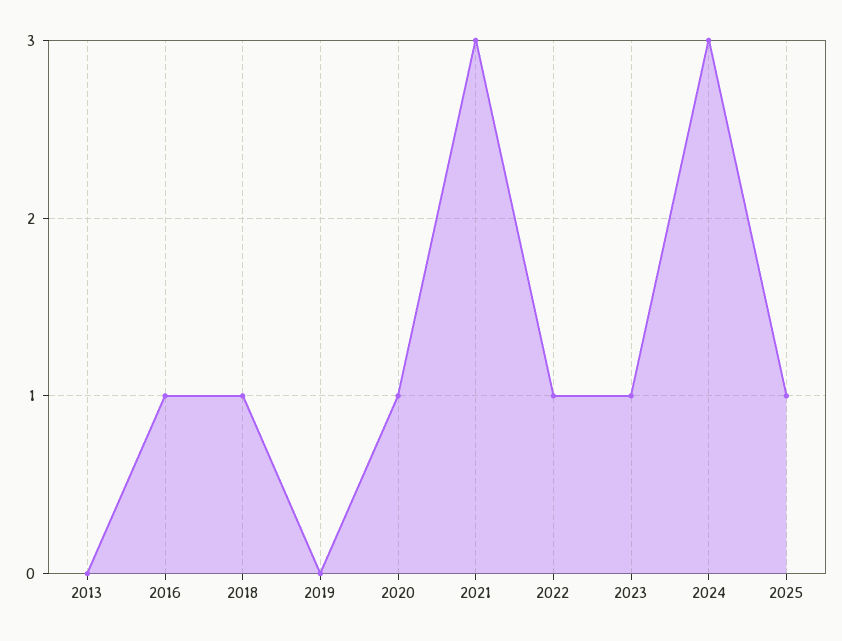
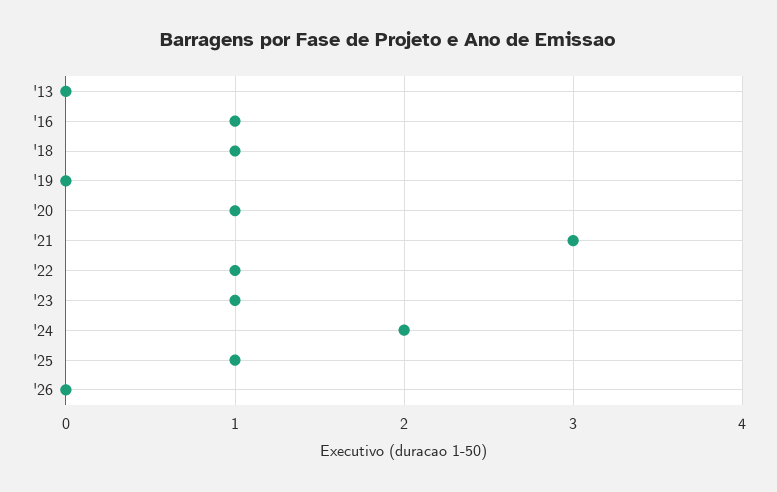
2024: 3 -> 2
'26: none -> 0

